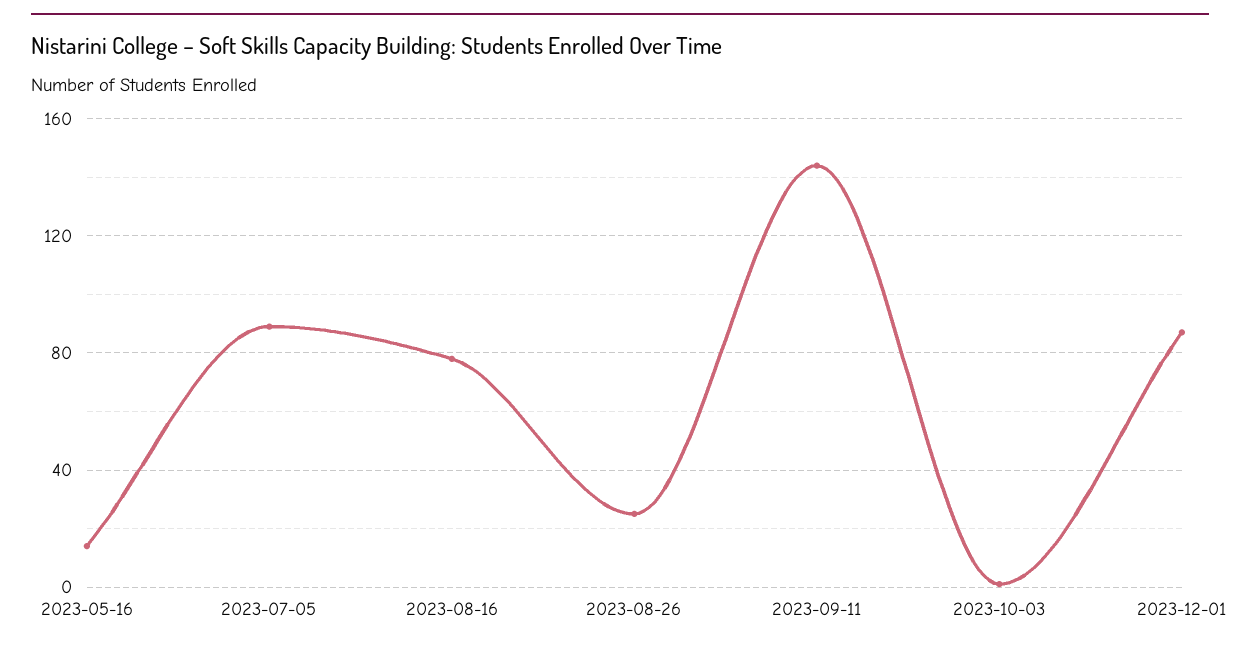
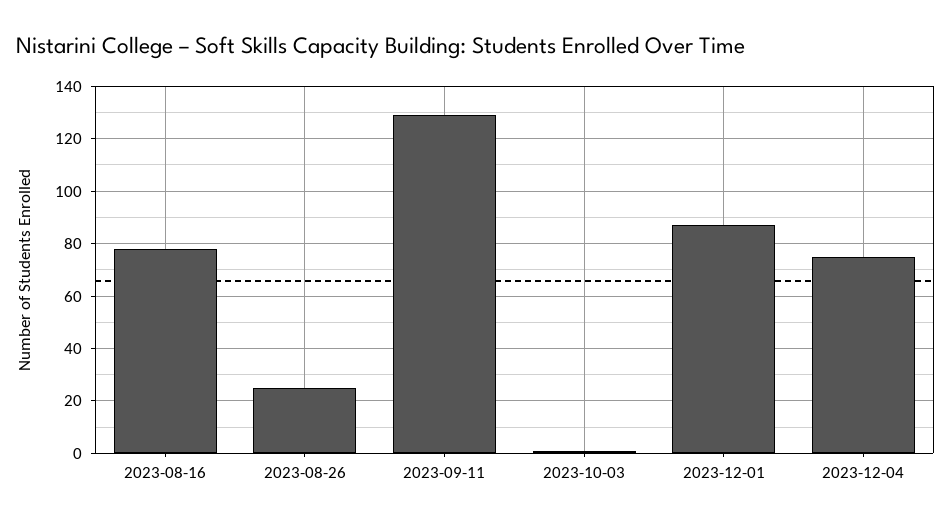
2023-05-16: 15 -> none
2023-07-05: 90 -> none
2023-09-11: 145 -> 130
2023-12-04: none -> 75

